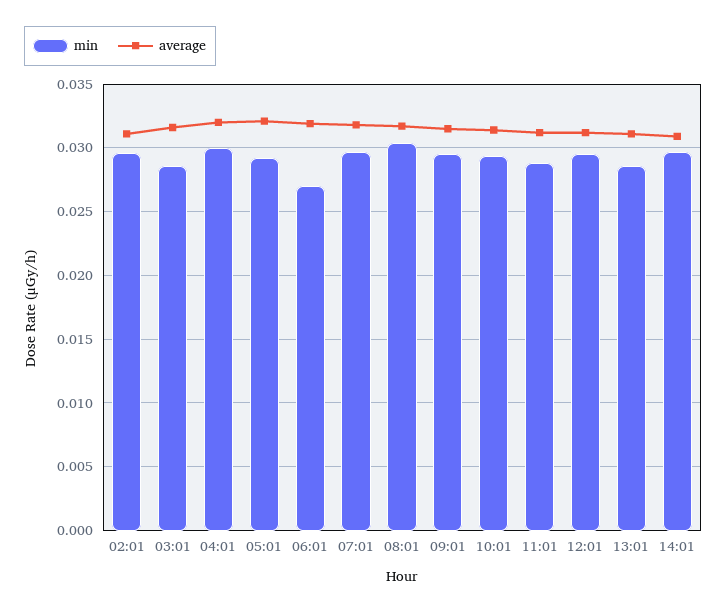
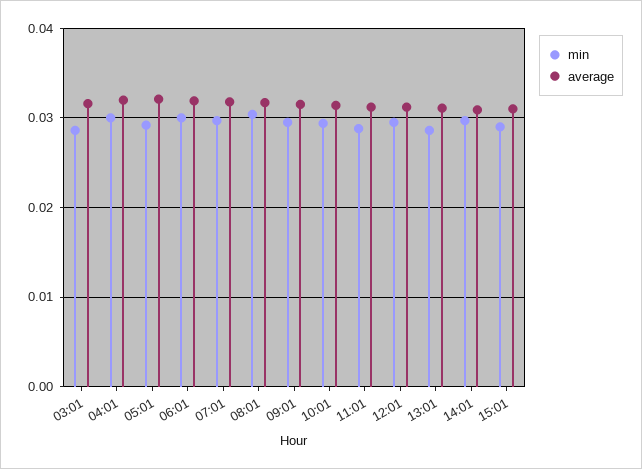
min, 02:01: 0.0295 -> none
average, 02:01: 0.031 -> none
min, 06:01: 0.027 -> 0.03
min, 15:01: none -> 0.029
average, 15:01: none -> 0.031

